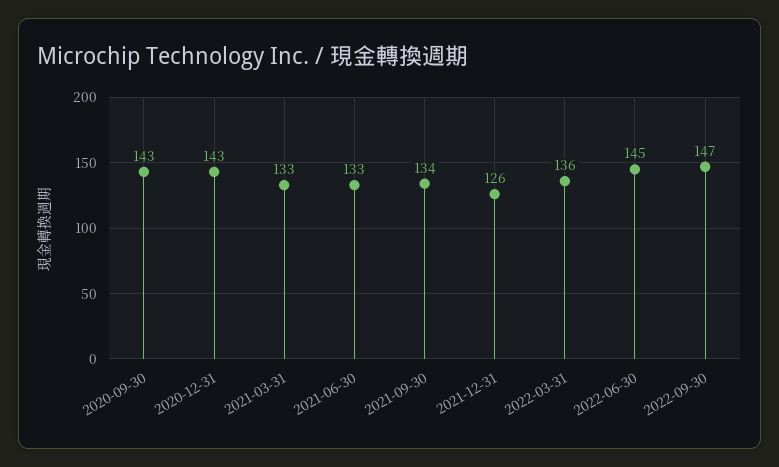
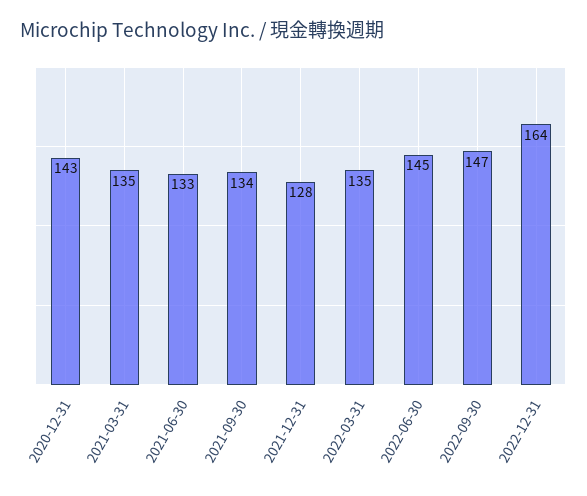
2020-09-30: 143 -> none
2021-03-31: 133 -> 135
2021-12-31: 126 -> 128
2022-03-31: 136 -> 135
2022-12-31: none -> 164

